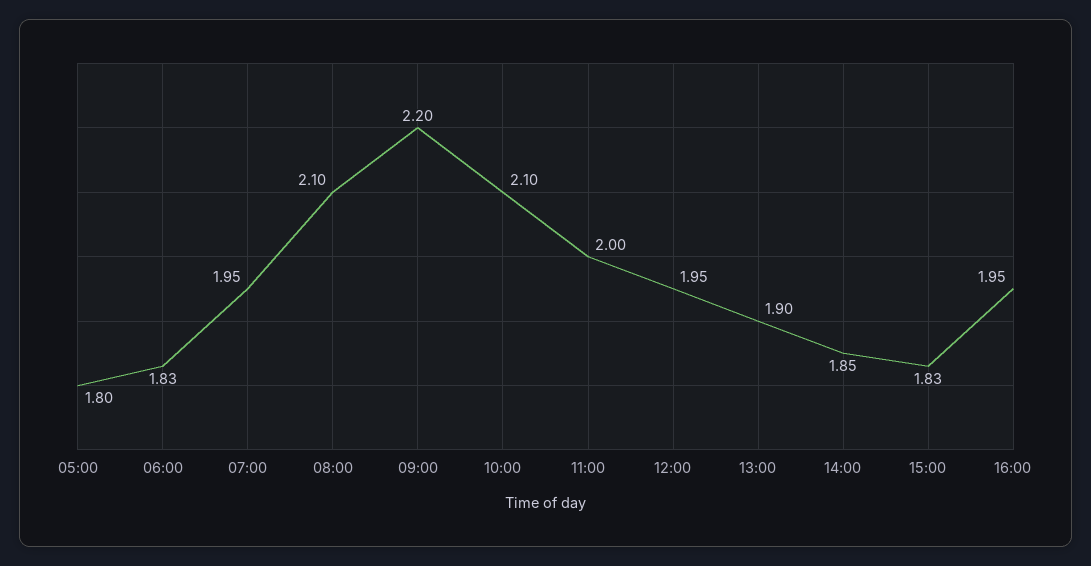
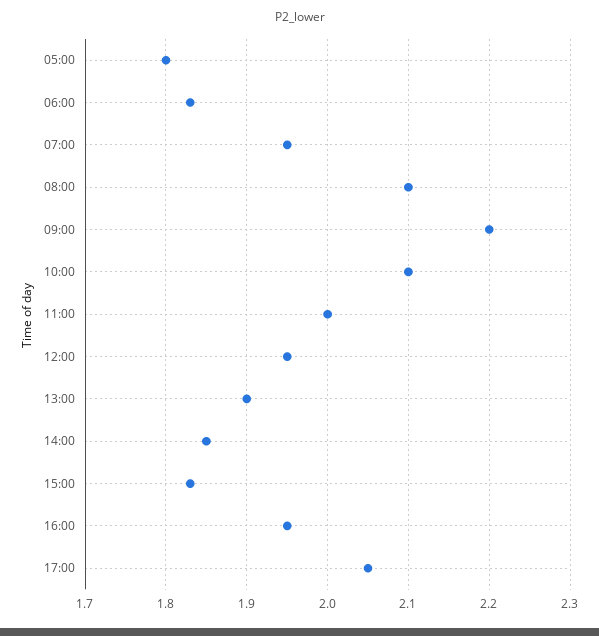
17:00: none -> 2.05

